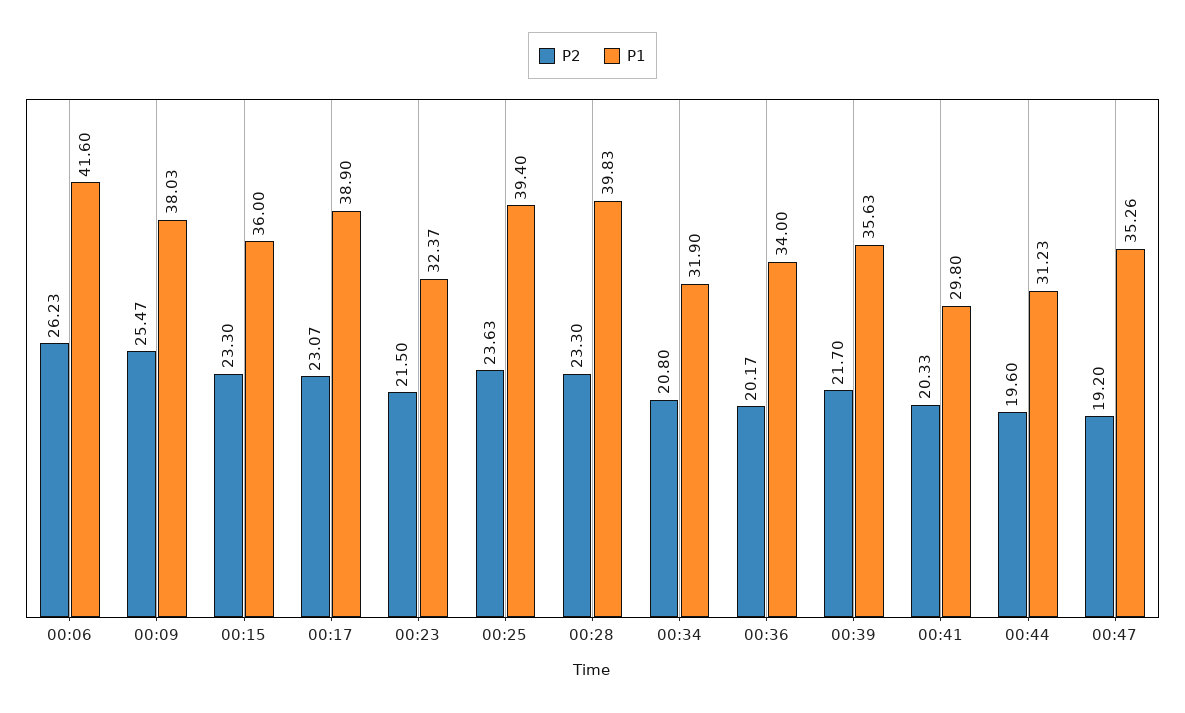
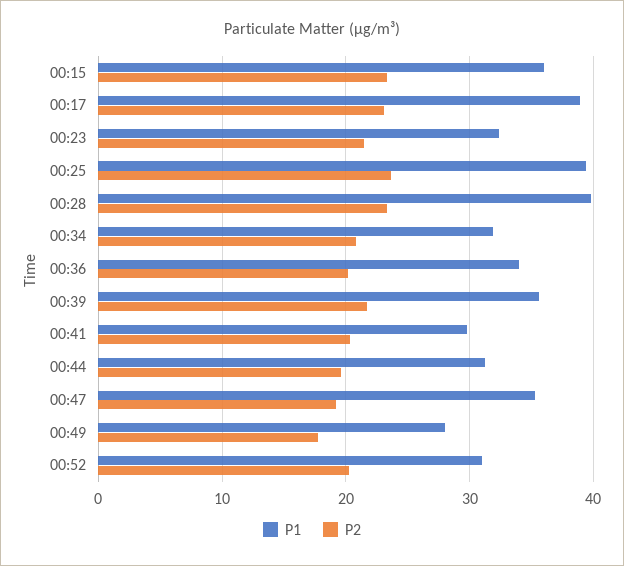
P2, 00:06: 26.23 -> none
P1, 00:06: 41.6 -> none
P2, 00:09: 25.47 -> none
P1, 00:09: 38.03 -> none
P1, 00:49: none -> 28
P2, 00:49: none -> 18
P1, 00:52: none -> 31
P2, 00:52: none -> 20

